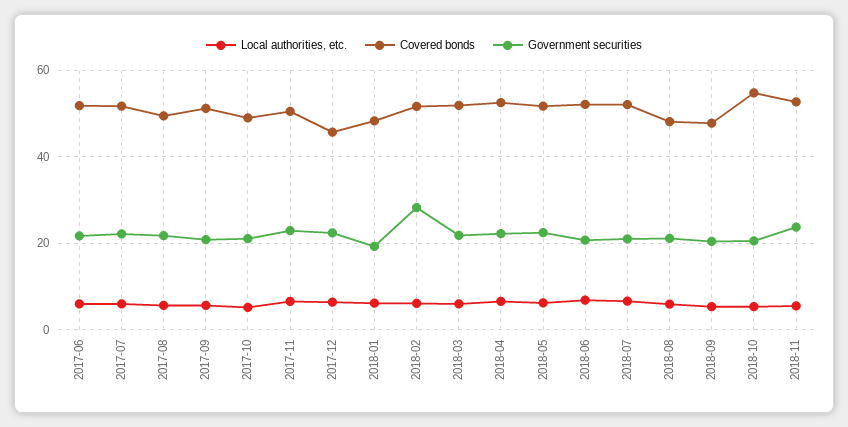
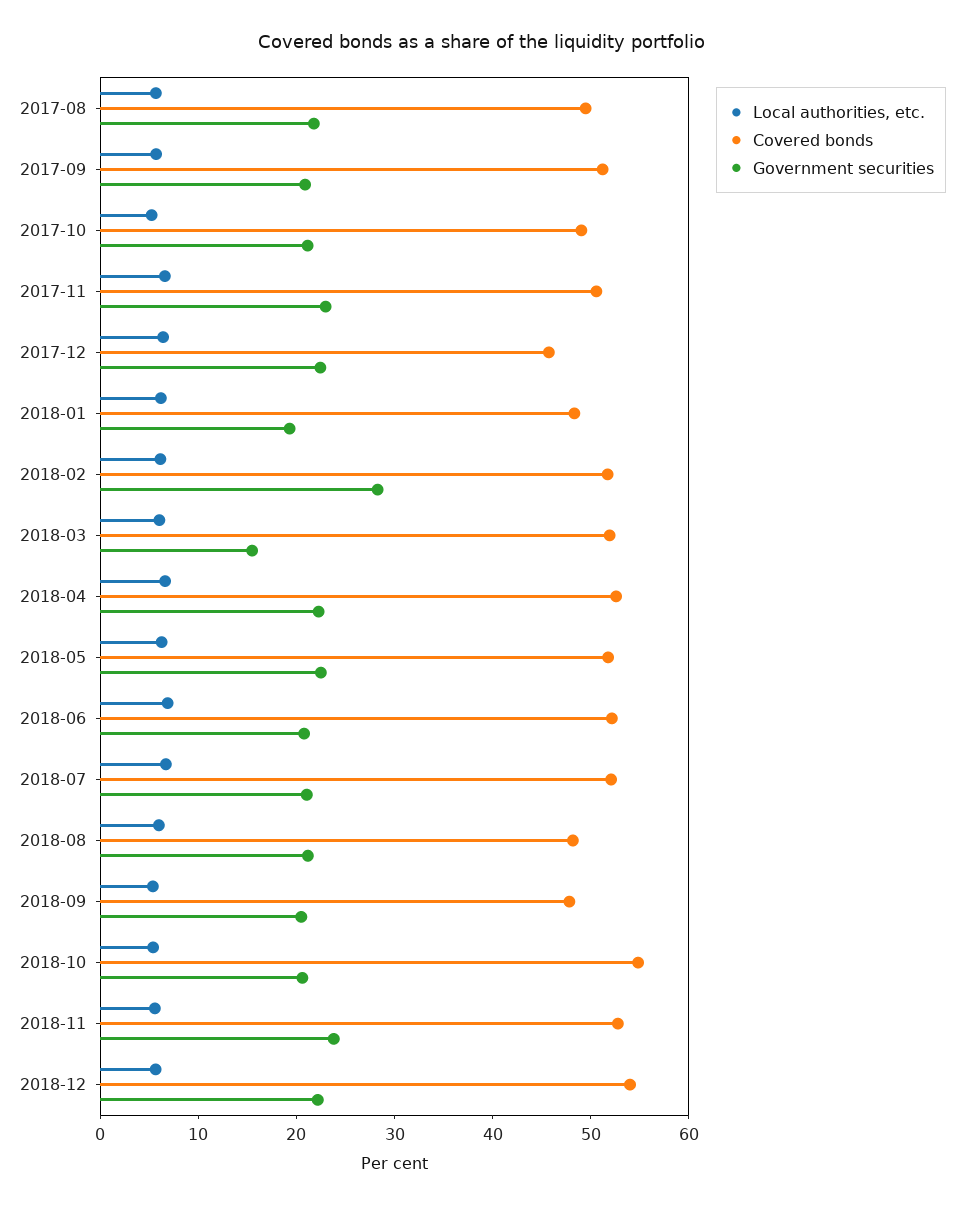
Local authorities, etc., 2017-06: 6 -> none
Covered bonds, 2017-06: 52 -> none
Government securities, 2017-06: 22 -> none
Local authorities, etc., 2017-07: 6 -> none
Covered bonds, 2017-07: 52 -> none
Government securities, 2017-07: 22 -> none
Government securities, 2018-03: 22 -> 16
Local authorities, etc., 2018-12: none -> 6
Covered bonds, 2018-12: none -> 54
Government securities, 2018-12: none -> 22

